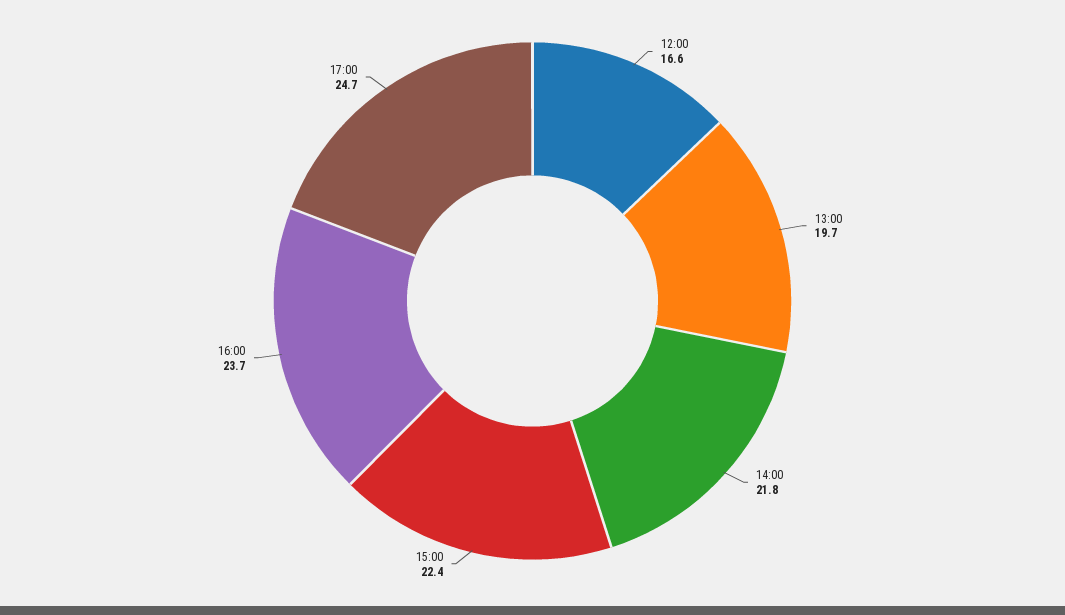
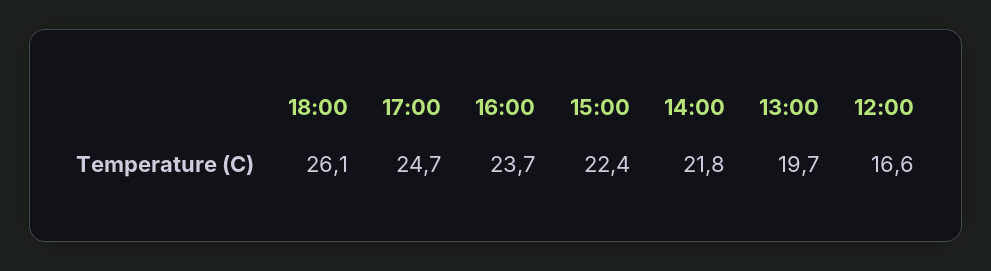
18:00: none -> 26.1

